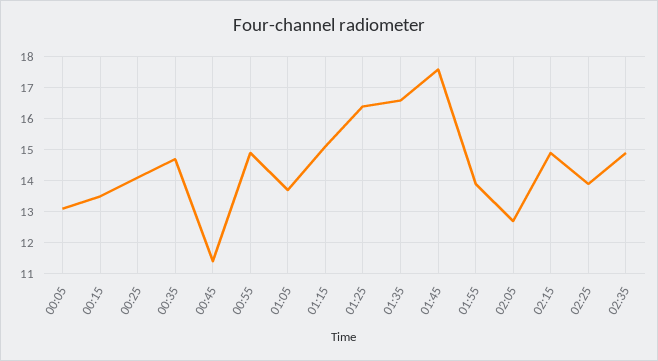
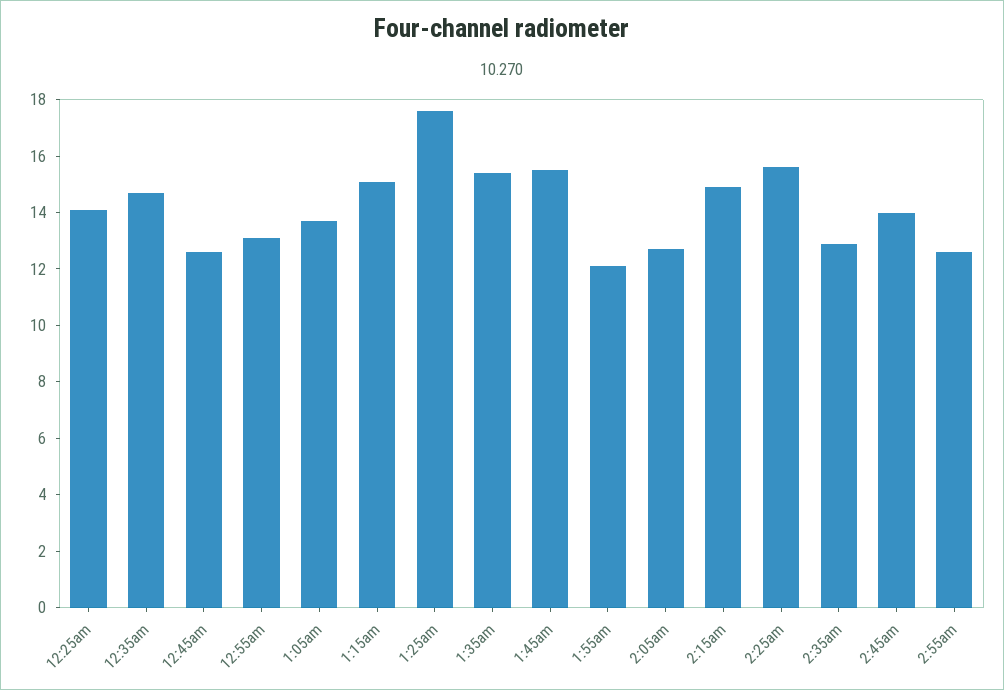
00:05: 13 -> none
00:15: 13.5 -> none
00:45: 11.5 -> 12.5
00:55: 15 -> 13
01:25: 16.5 -> 17.5
01:35: 16.5 -> 15.5
01:45: 17.5 -> 15.5
01:55: 14 -> 12
02:25: 14 -> 15.5
02:35: 15 -> 13
2:45am: none -> 14
2:55am: none -> 12.5

